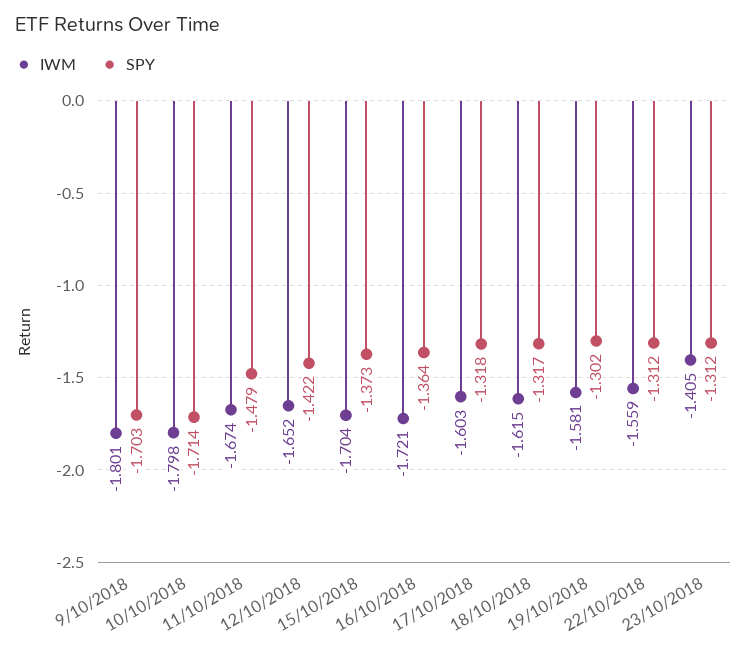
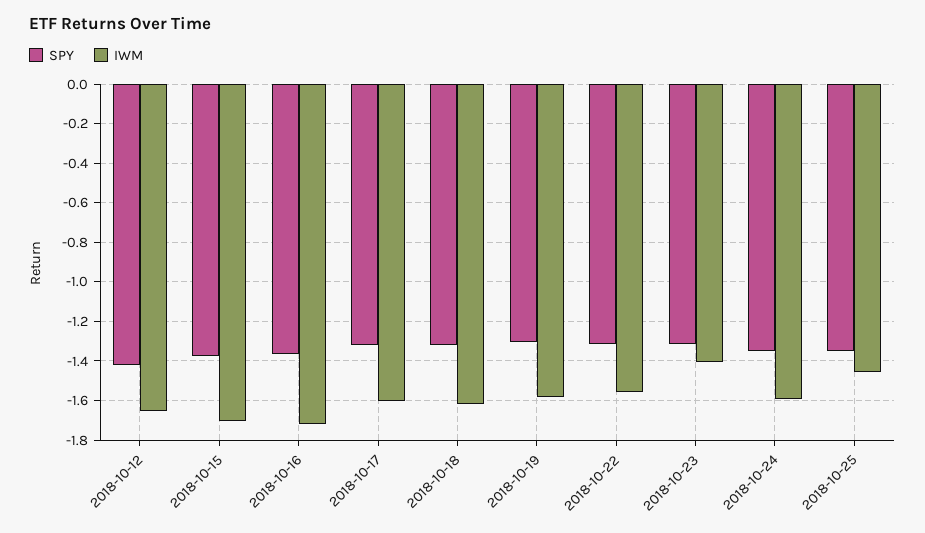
IWM, 9/10/2018: -1.801 -> none
SPY, 9/10/2018: -1.703 -> none
IWM, 10/10/2018: -1.798 -> none
SPY, 10/10/2018: -1.714 -> none
IWM, 11/10/2018: -1.674 -> none
SPY, 11/10/2018: -1.479 -> none
SPY, 2018-10-24: none -> -1.35
IWM, 2018-10-24: none -> -1.6
SPY, 2018-10-25: none -> -1.35
IWM, 2018-10-25: none -> -1.45

